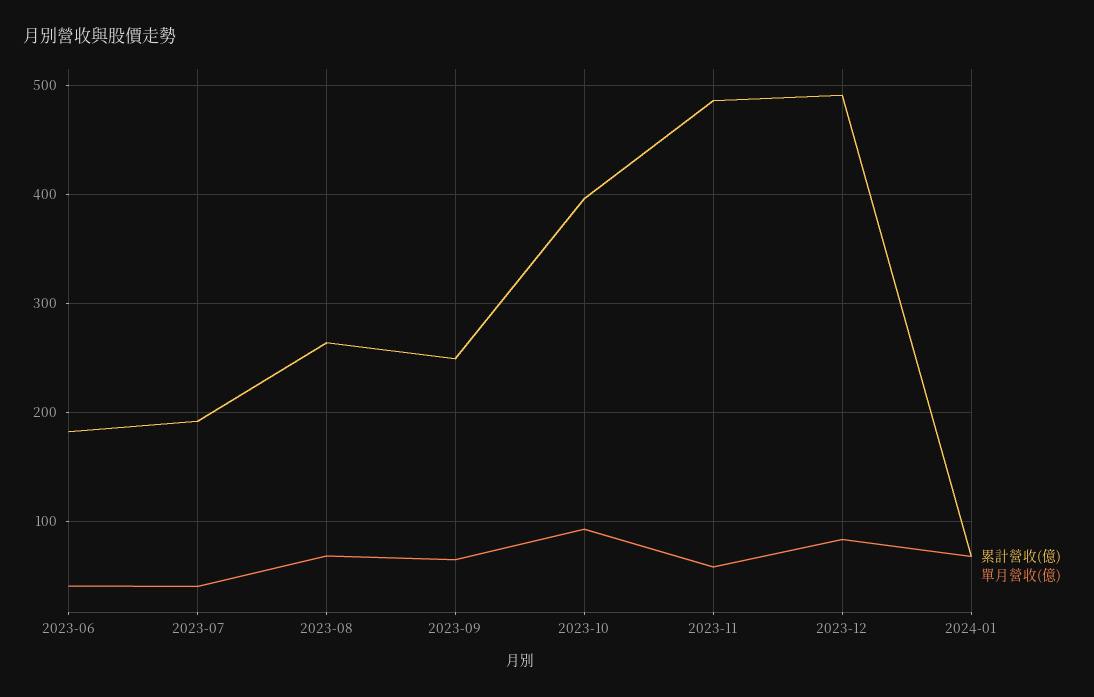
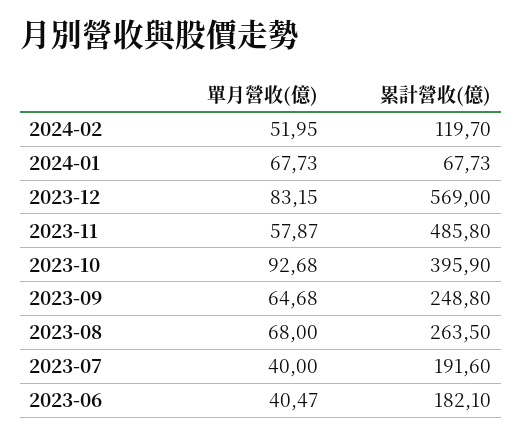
累計營收(億), 2023-12: 490 -> 569
單月營收(億), 2024-02: none -> 51.95
累計營收(億), 2024-02: none -> 119.7

